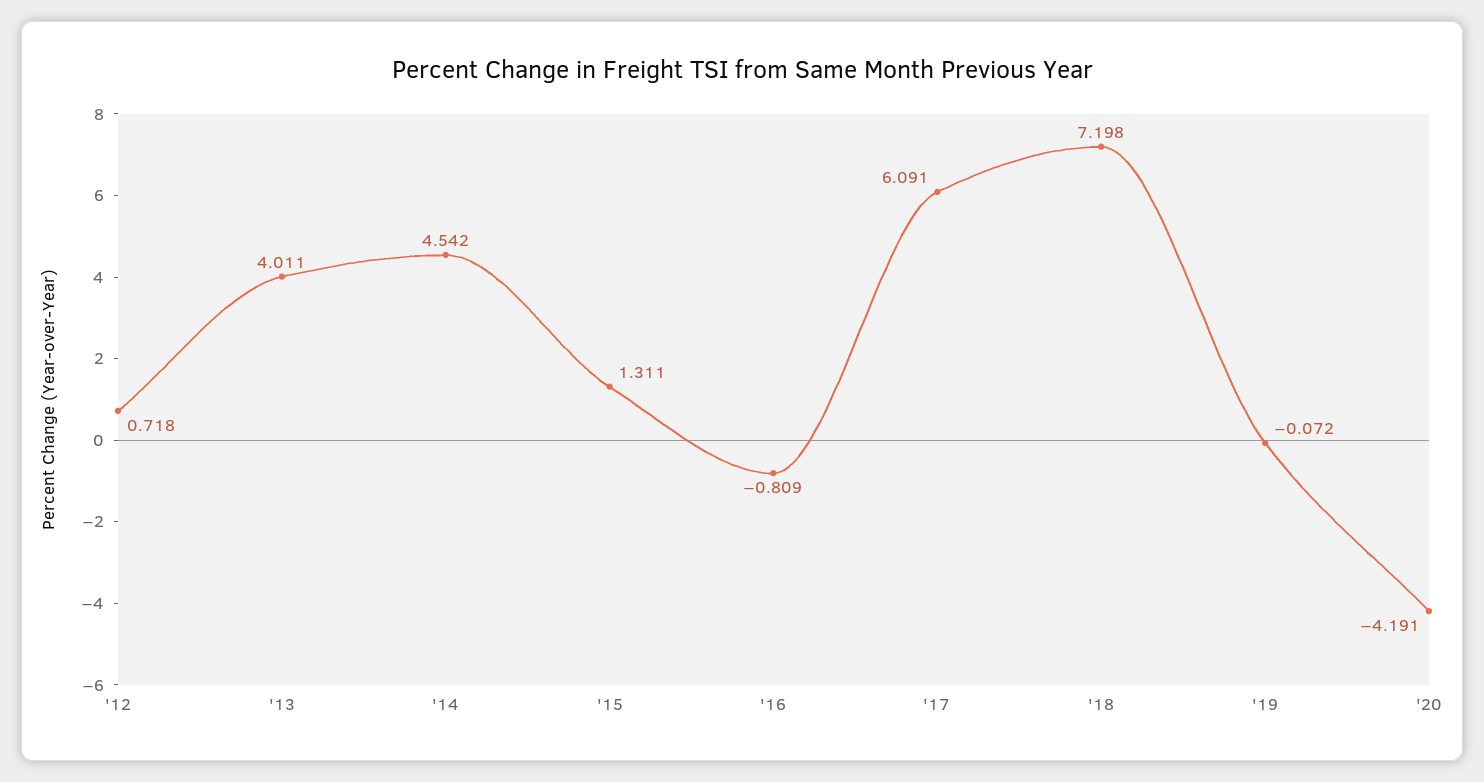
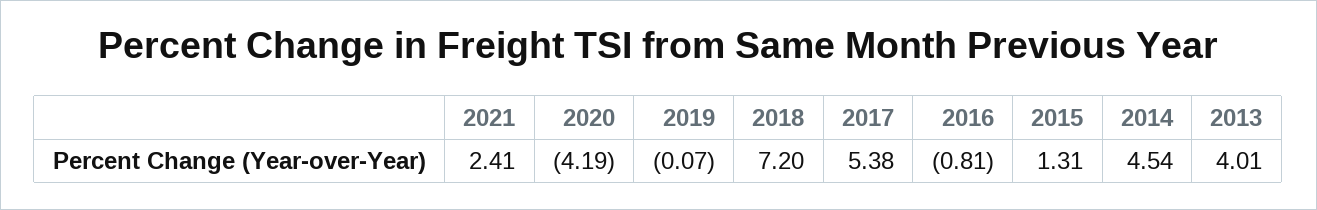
'12: 0.718 -> none
'17: 6.091 -> 5.38
2021: none -> 2.41

